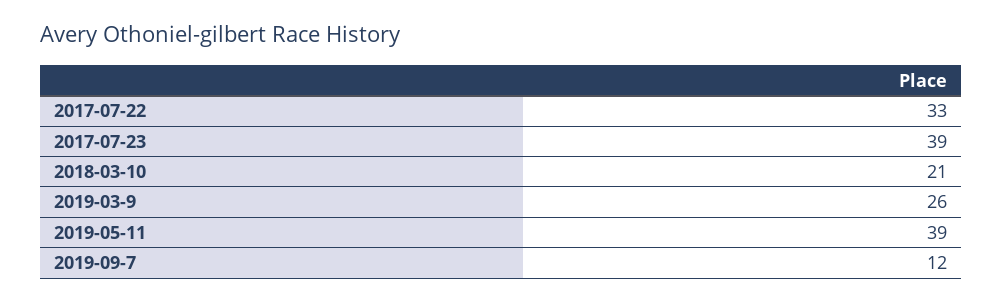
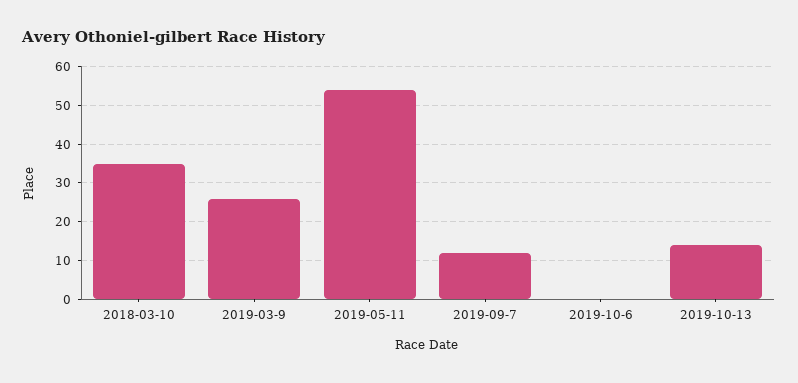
2017-07-22: 33 -> none
2017-07-23: 39 -> none
2018-03-10: 21 -> 35
2019-05-11: 39 -> 55
2019-10-6: none -> 0
2019-10-13: none -> 15

